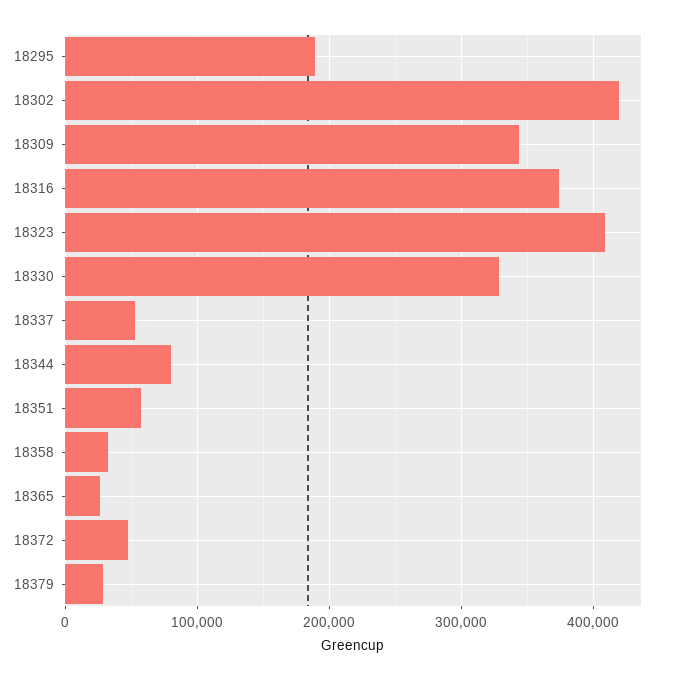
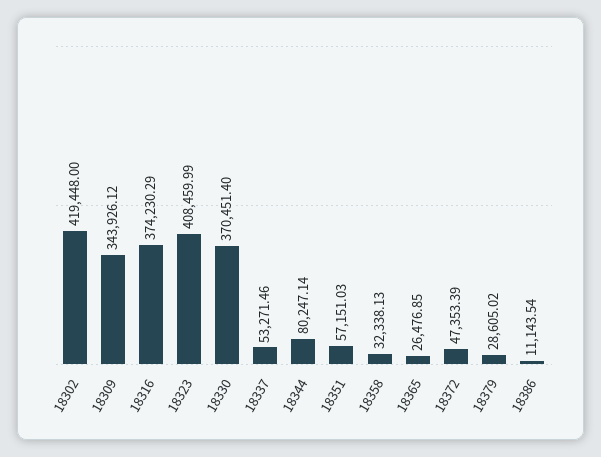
18295: 190000 -> none
18330: 330000 -> 370451.4
18386: none -> 11143.54

